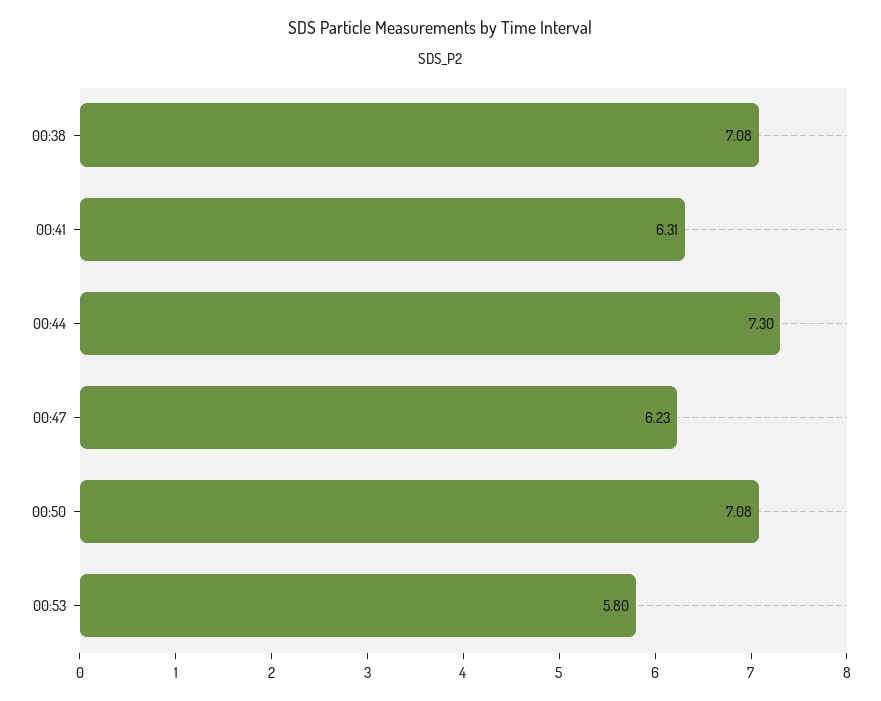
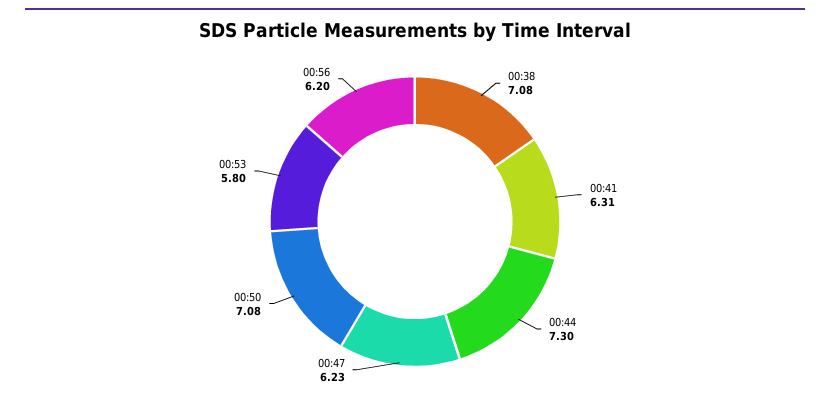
00:56: none -> 6.2

